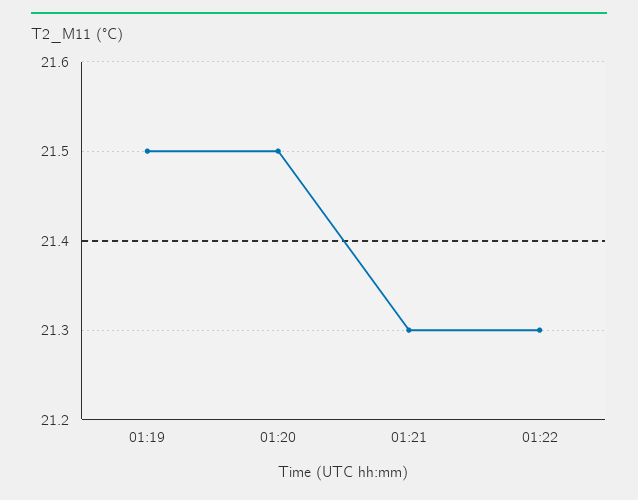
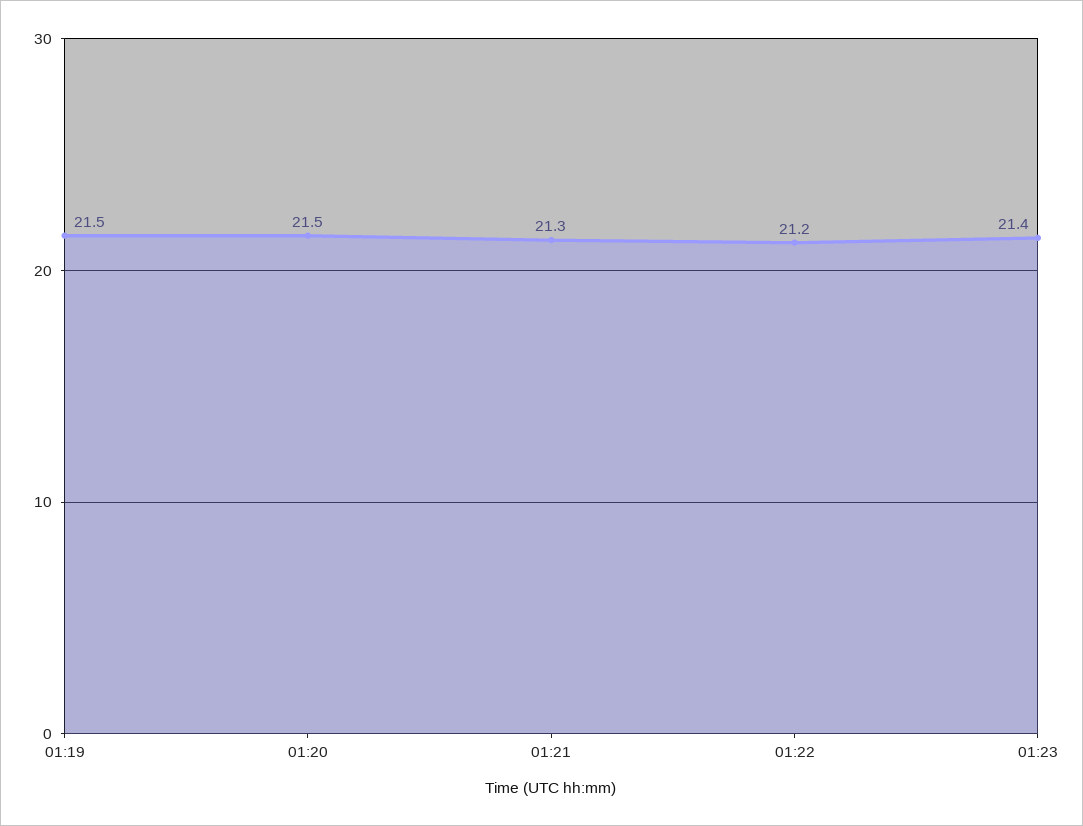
01:22: 21.3 -> 21.2
01:23: none -> 21.4

